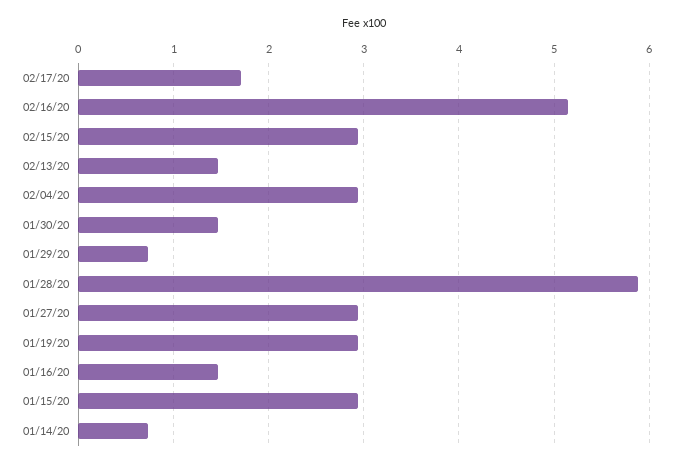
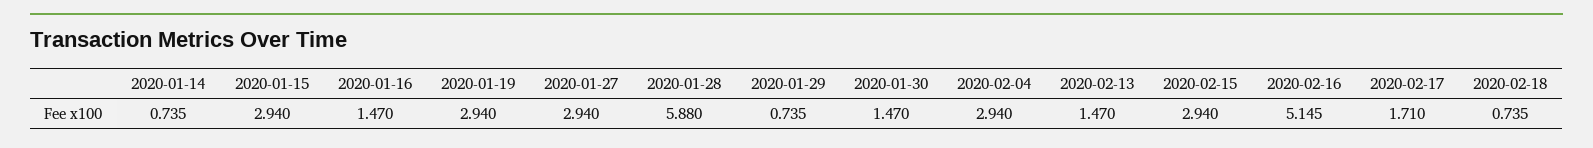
2020-02-18: none -> 0.735

